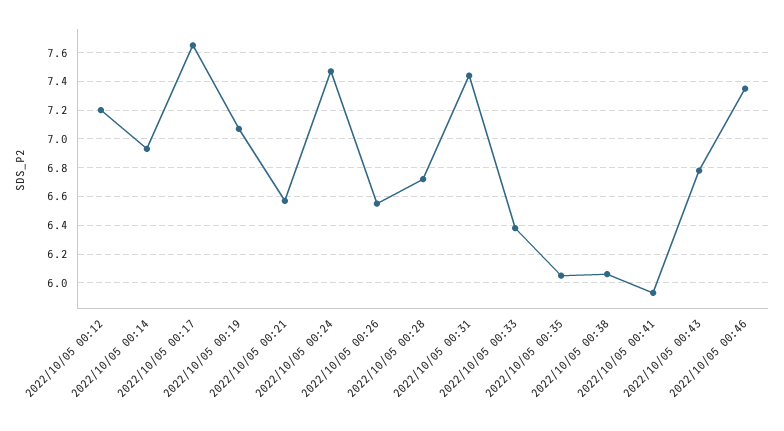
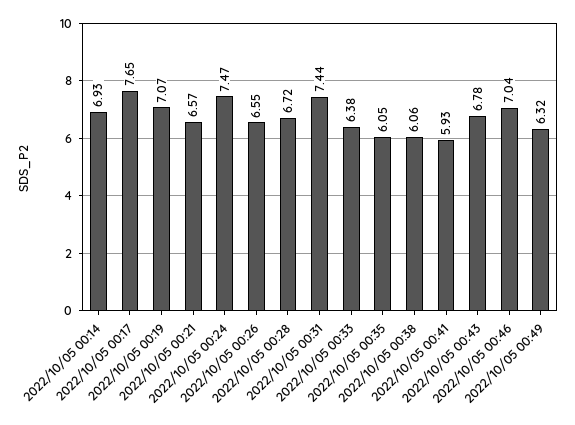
2022/10/05 00:12: 7.2 -> none
2022/10/05 00:46: 7.35 -> 7.04
2022/10/05 00:49: none -> 6.32

